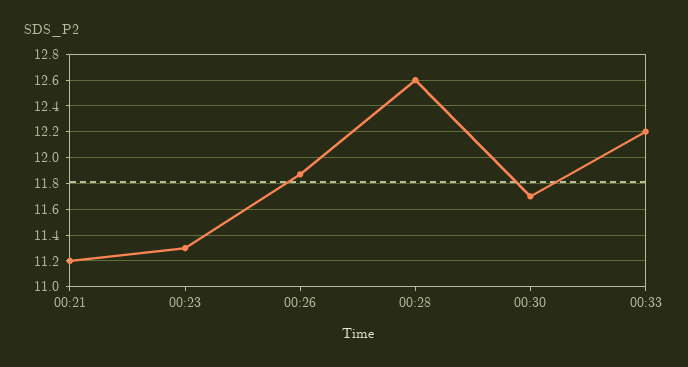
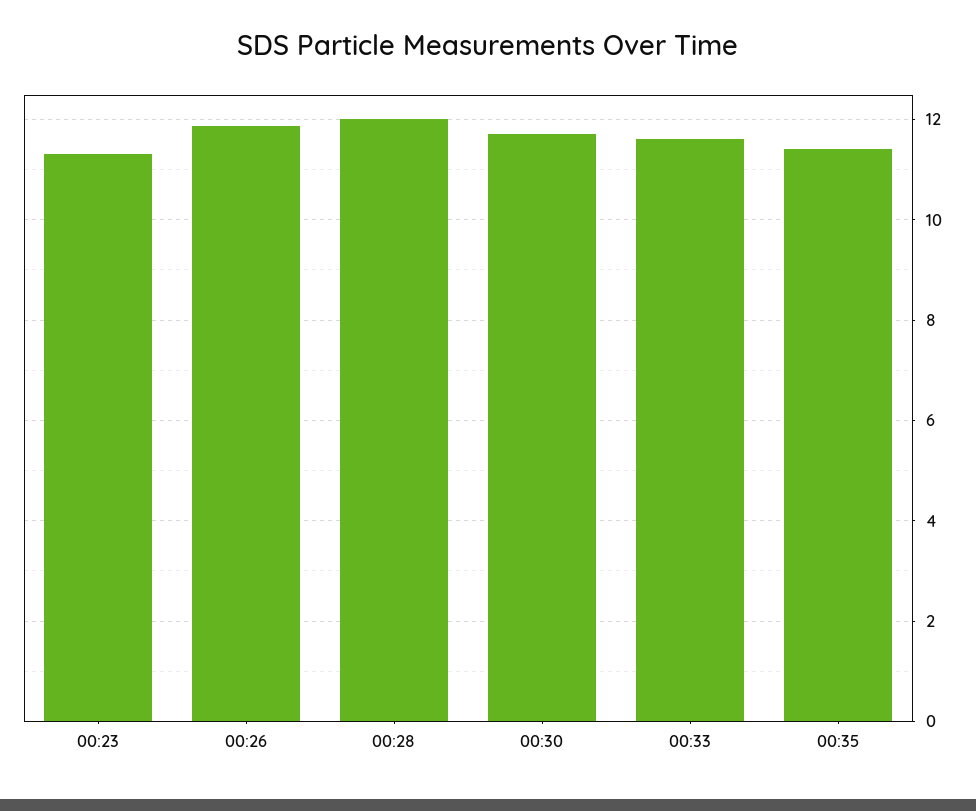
00:21: 11.2 -> none
00:28: 12.6 -> 12
00:33: 12.2 -> 11.6
00:35: none -> 11.4

